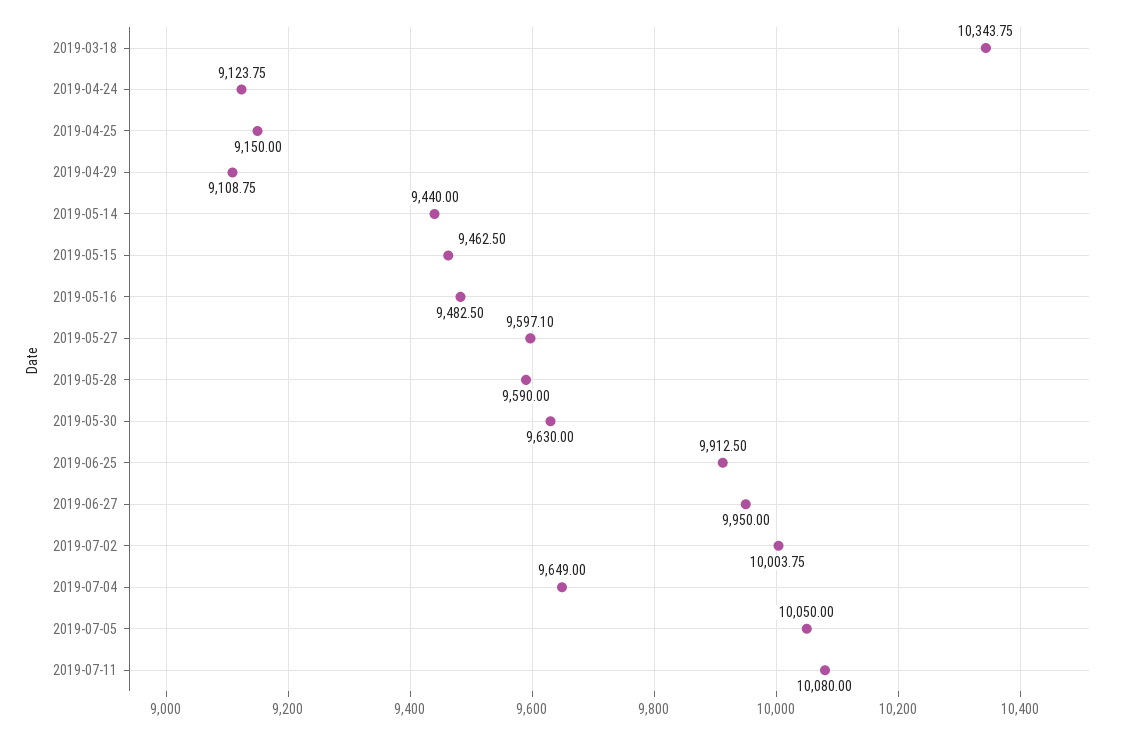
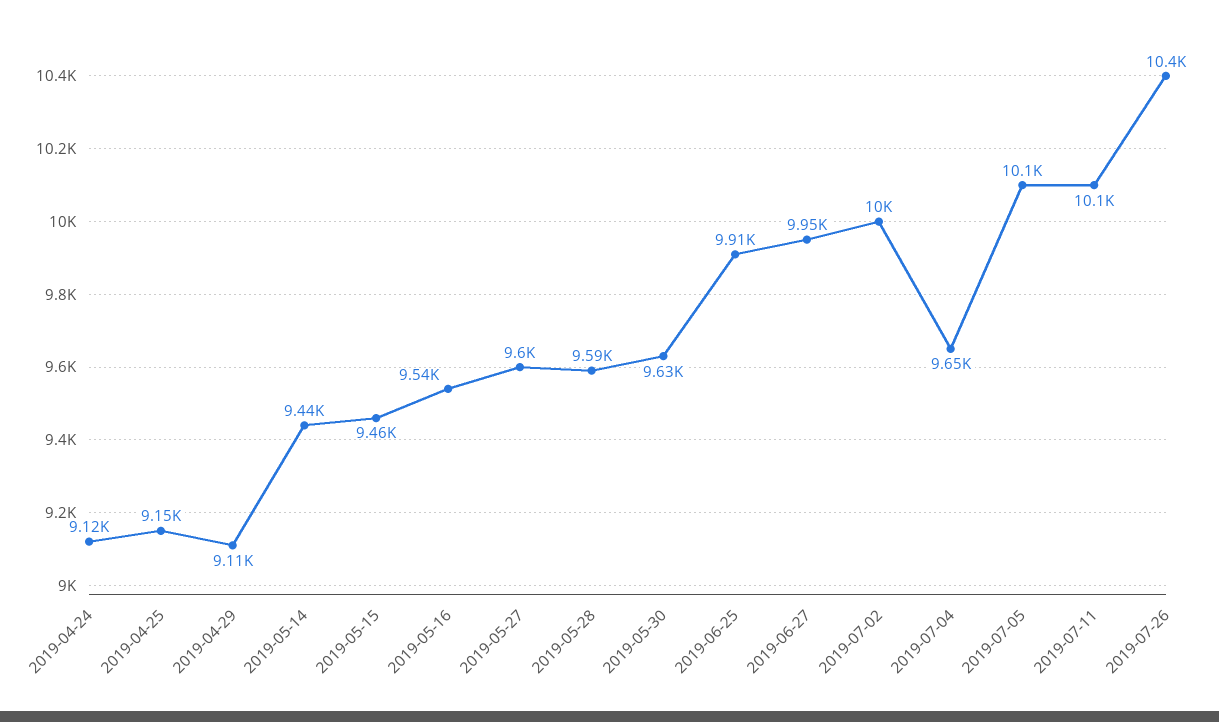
2019-03-18: 10343.75 -> none
2019-05-16: 9482.5 -> 9540
2019-07-26: none -> 10400

